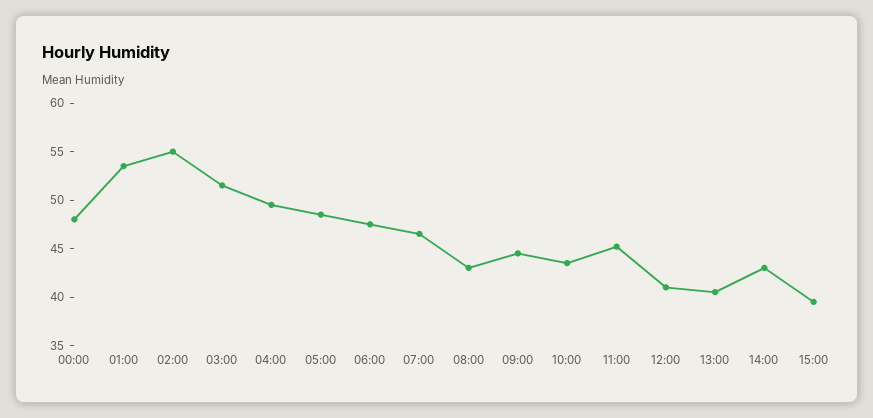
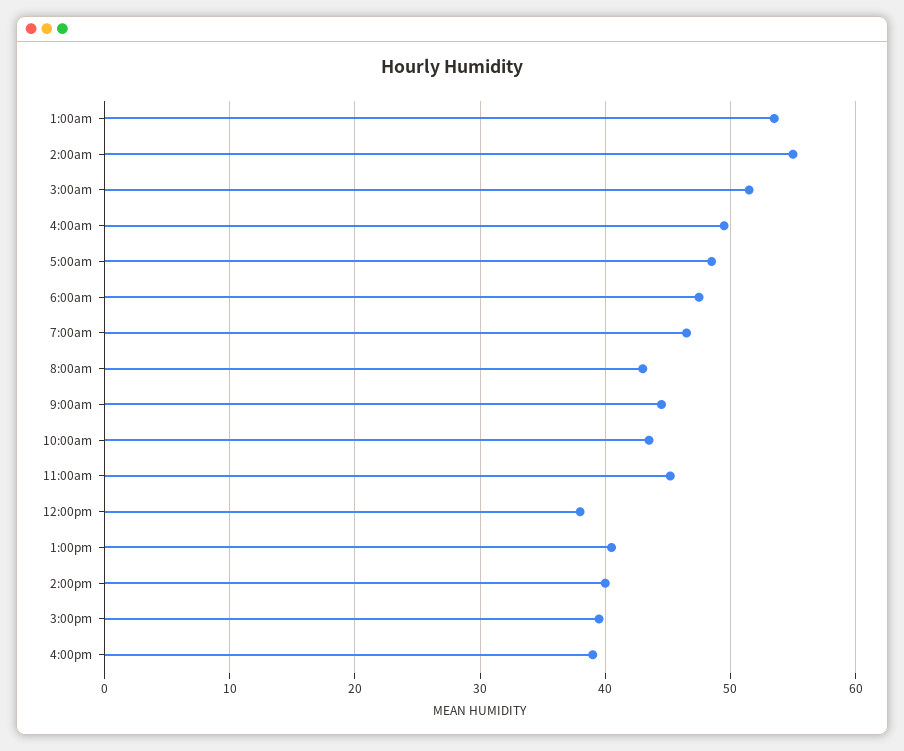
00:00: 48 -> none
12:00: 41 -> 38
14:00: 43 -> 40
4:00pm: none -> 39

